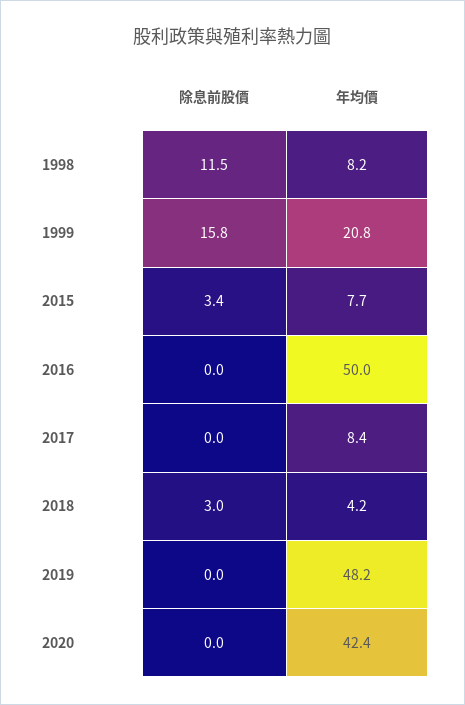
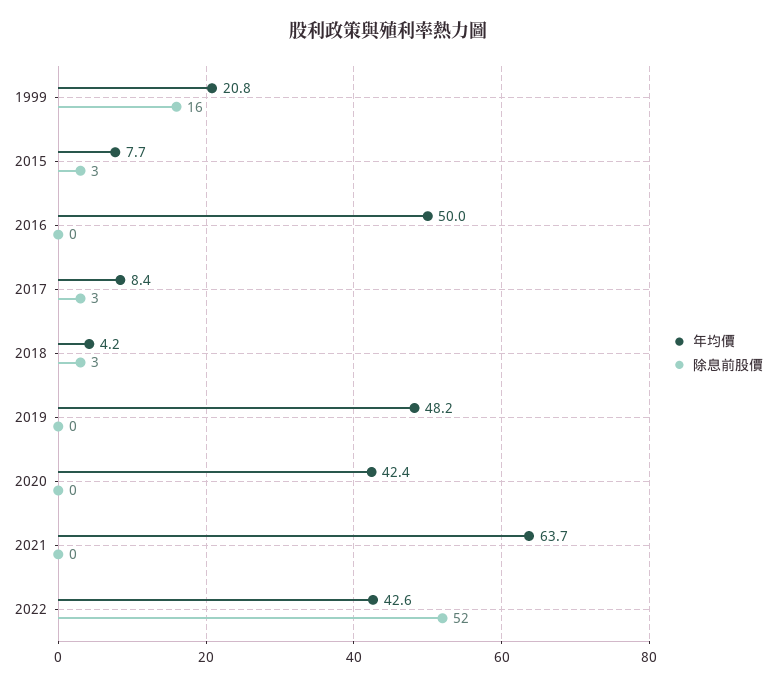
除息前股價, 1998: 11.5 -> none
年均價, 1998: 8.2 -> none
除息前股價, 2017: 0 -> 3
年均價, 2021: none -> 63.7
除息前股價, 2021: none -> 0
年均價, 2022: none -> 42.6
除息前股價, 2022: none -> 52

